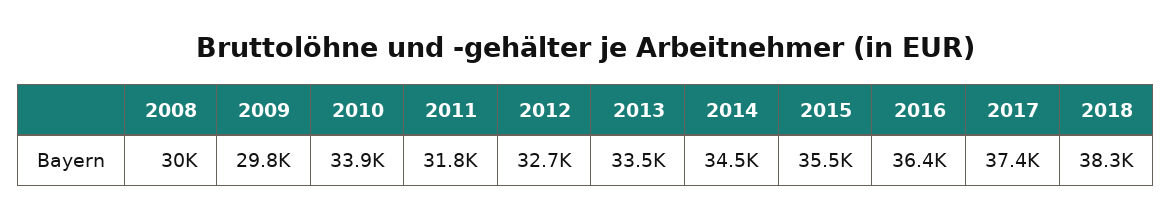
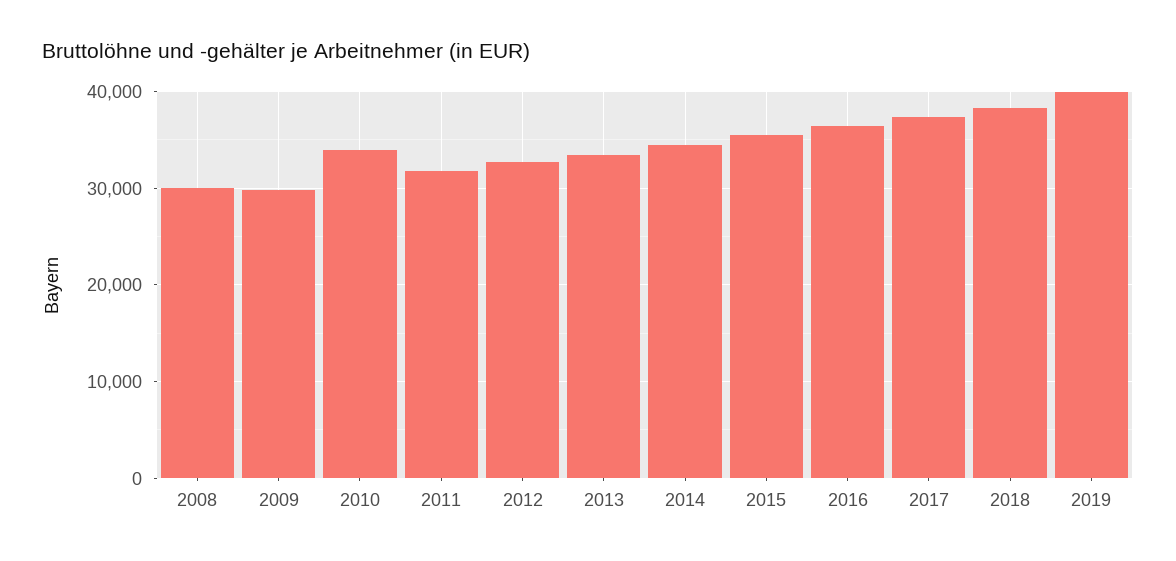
2019: none -> 40000

